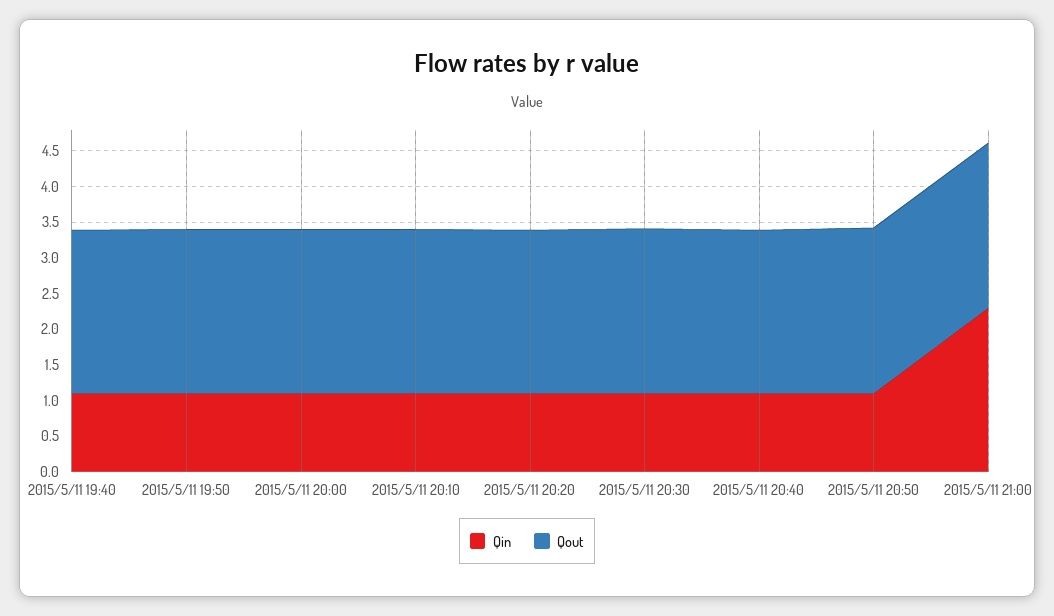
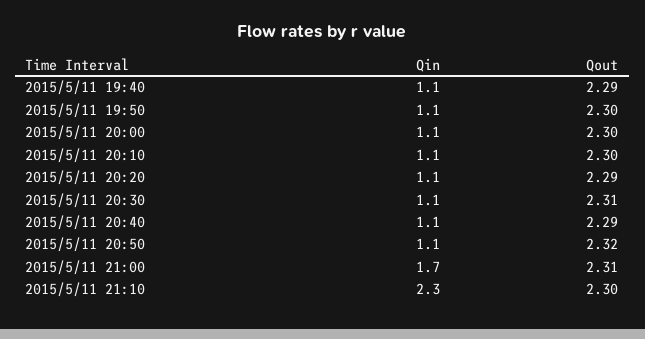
Qin, 2015/5/11 21:00: 2.25 -> 1.7
Qin, 2015/5/11 21:10: none -> 2.3
Qout, 2015/5/11 21:10: none -> 2.3

